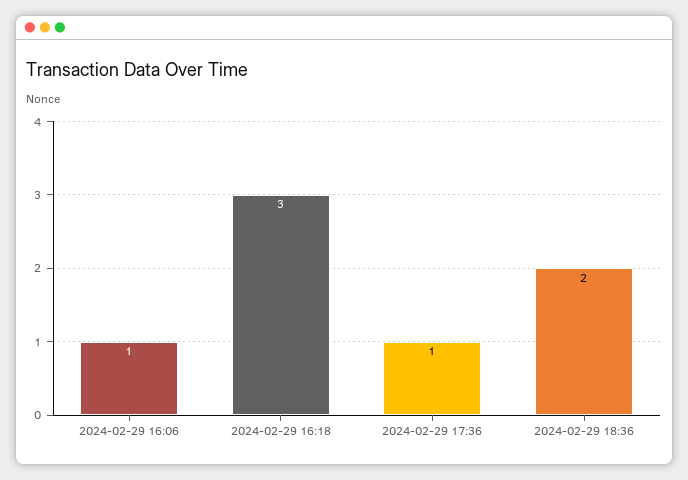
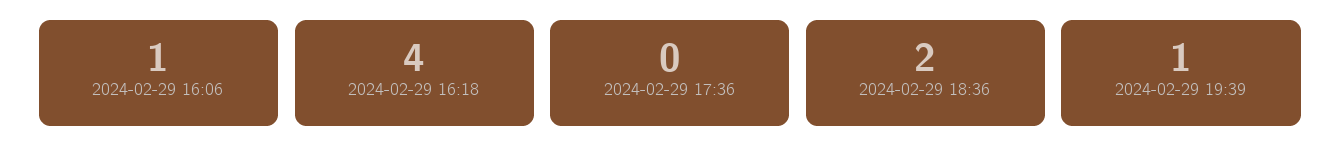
2024-02-29 16:18: 3 -> 4
2024-02-29 17:36: 1 -> 0
2024-02-29 19:39: none -> 1

